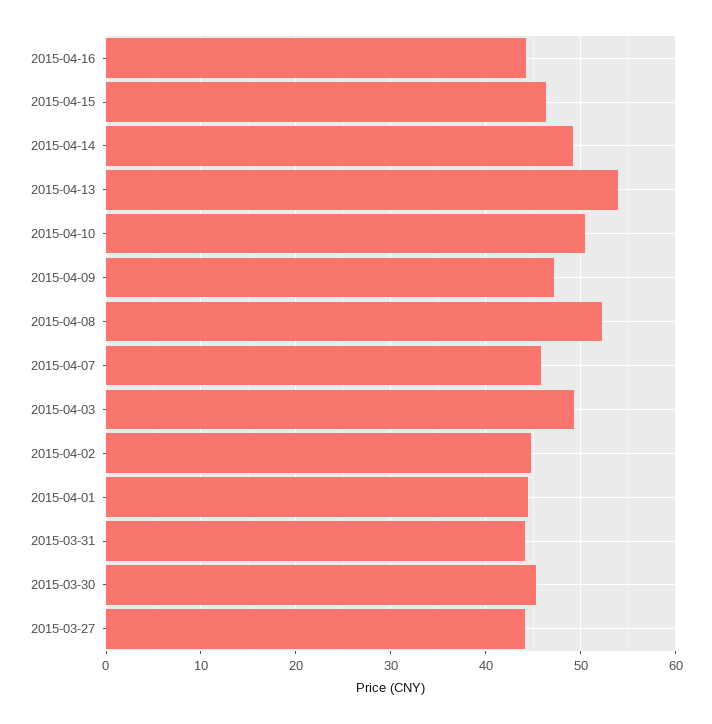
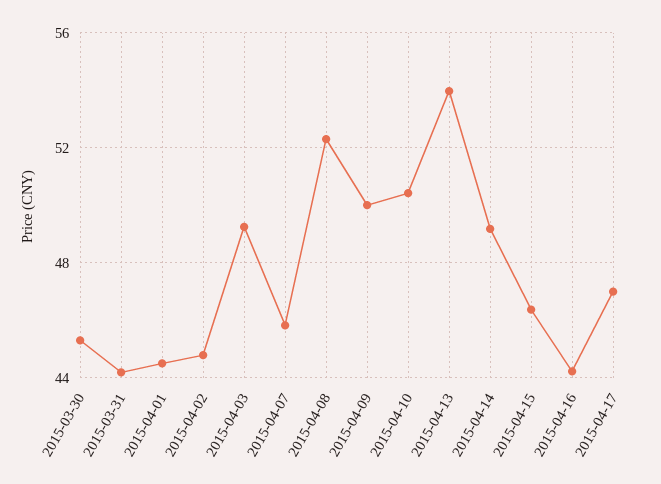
2015-04-09: 47 -> 50
2015-03-27: 44 -> none
2015-04-17: none -> 47

